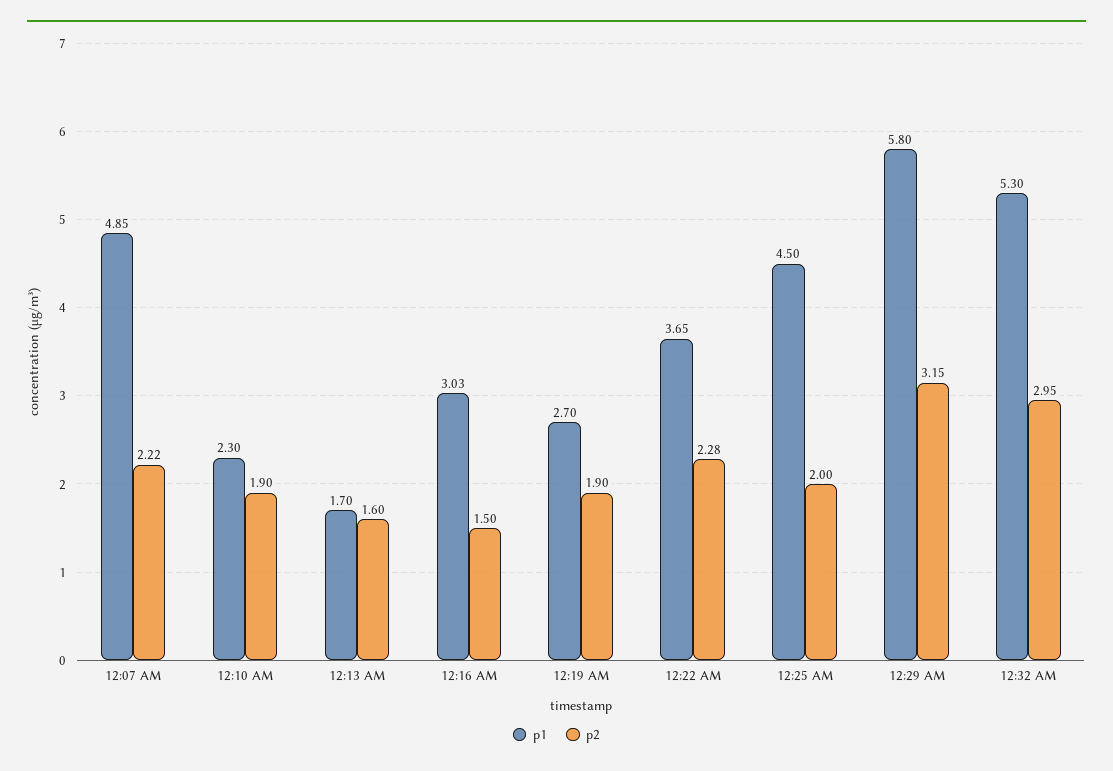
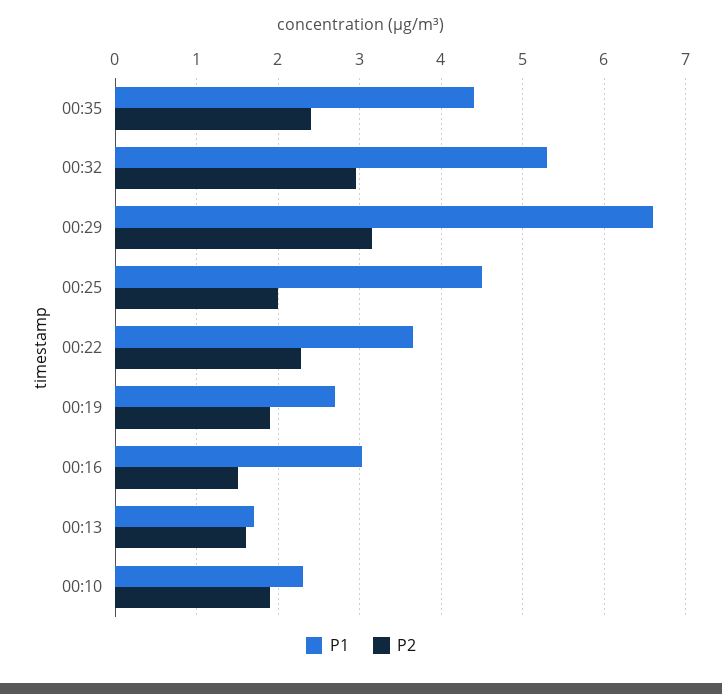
p1, 12:07 AM: 4.85 -> none
p2, 12:07 AM: 2.22 -> none
p1, 12:29 AM: 5.8 -> 6.6
p1, 00:35: none -> 4.4
p2, 00:35: none -> 2.4

